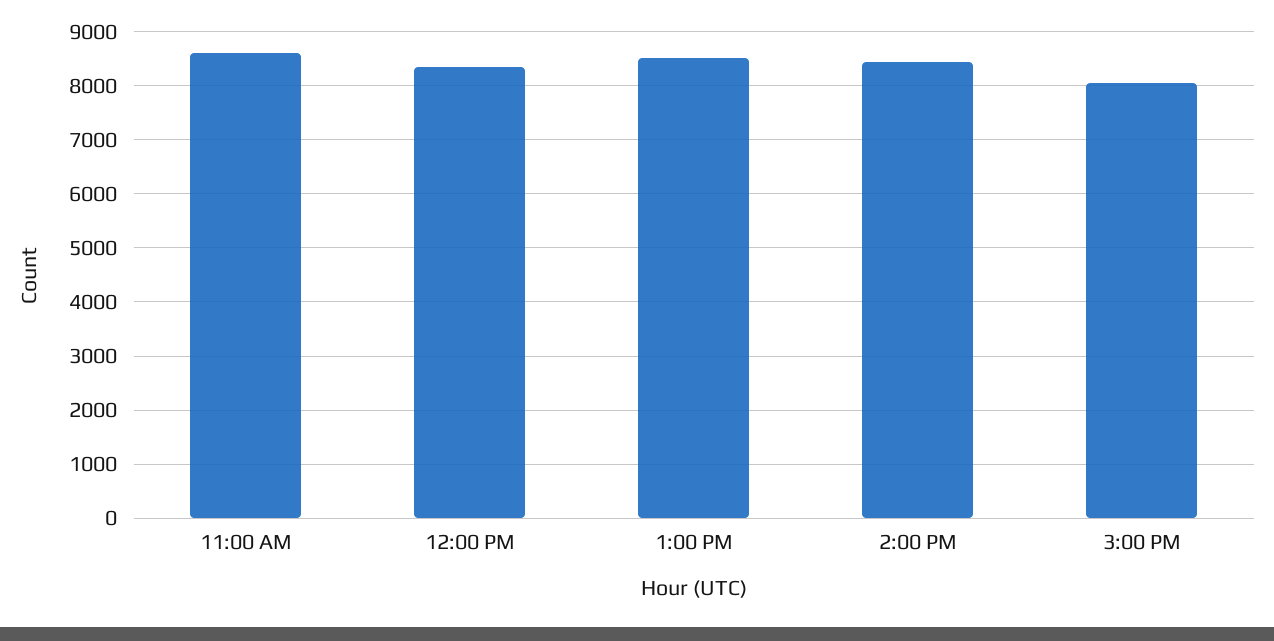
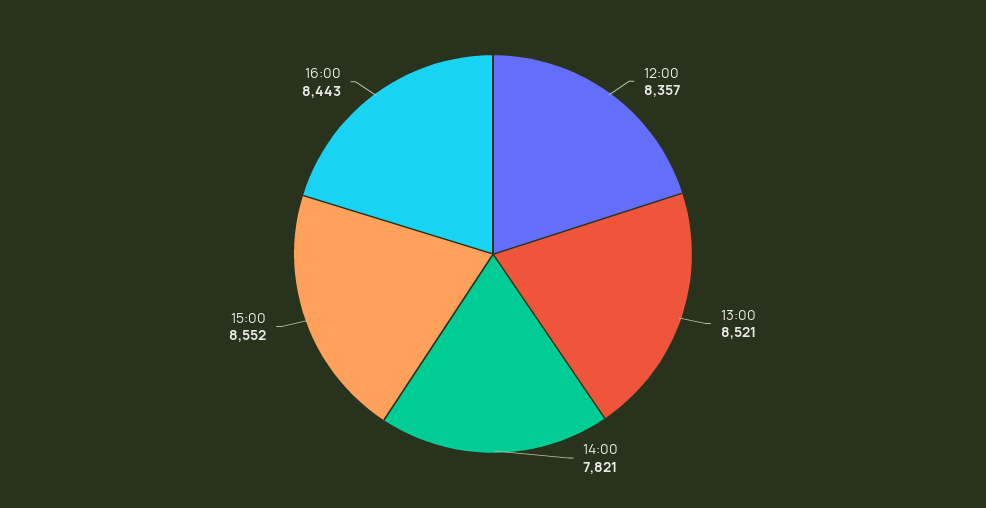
11:00 AM: 8600 -> none
2:00 PM: 8400 -> 7821
3:00 PM: 8000 -> 8552
16:00: none -> 8443

